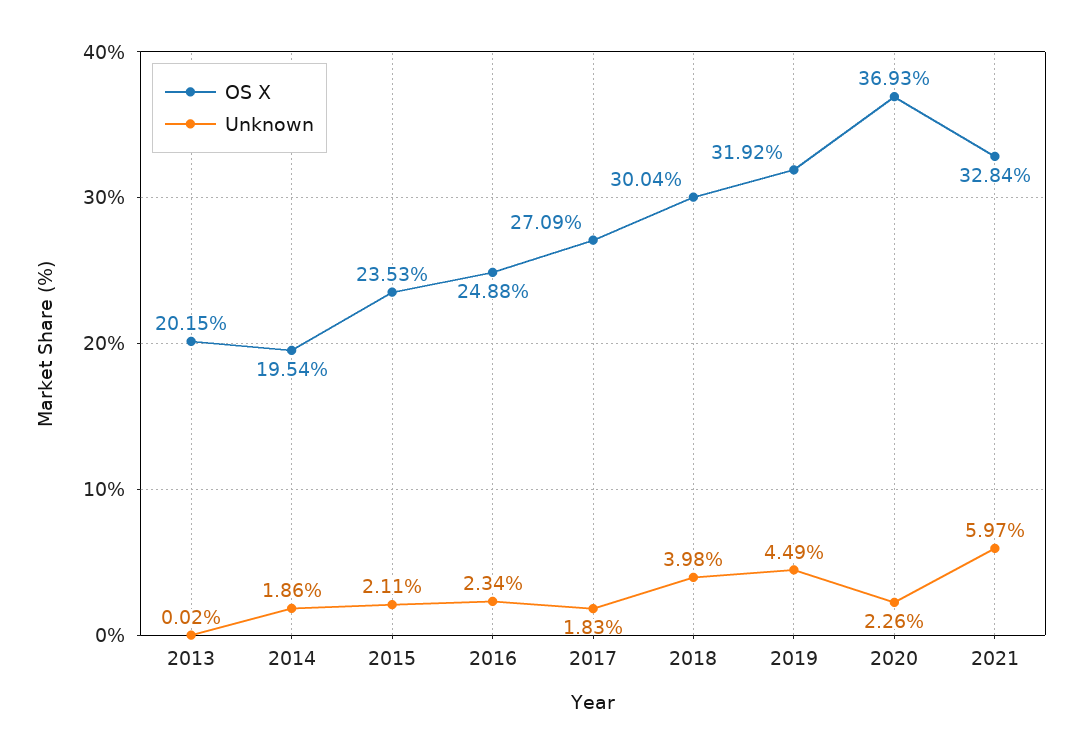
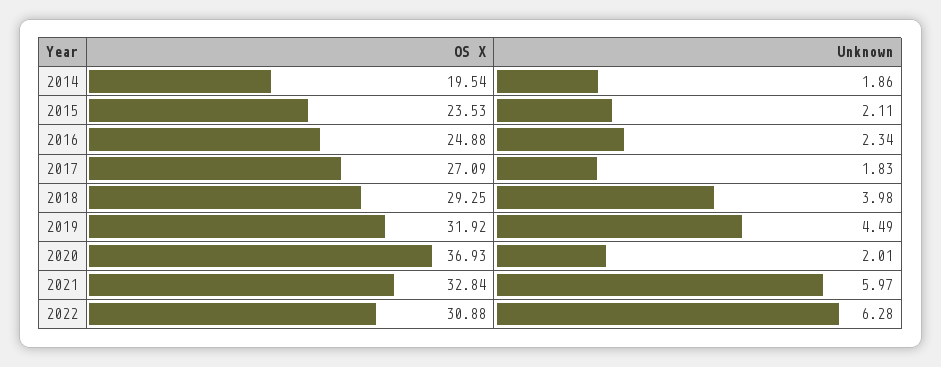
OS X, 2013: 20.15 -> none
Unknown, 2013: 0.02 -> none
OS X, 2018: 30.04 -> 29.25
Unknown, 2020: 2.26 -> 2.01
OS X, 2022: none -> 30.88
Unknown, 2022: none -> 6.28

